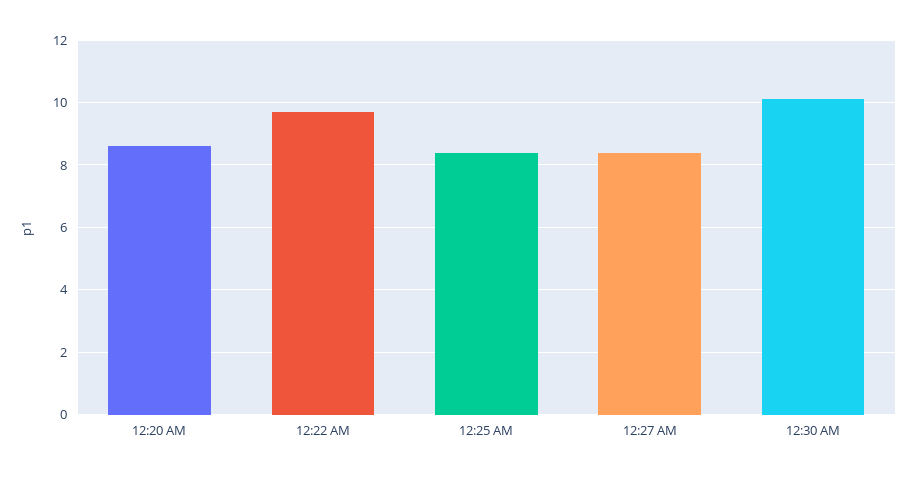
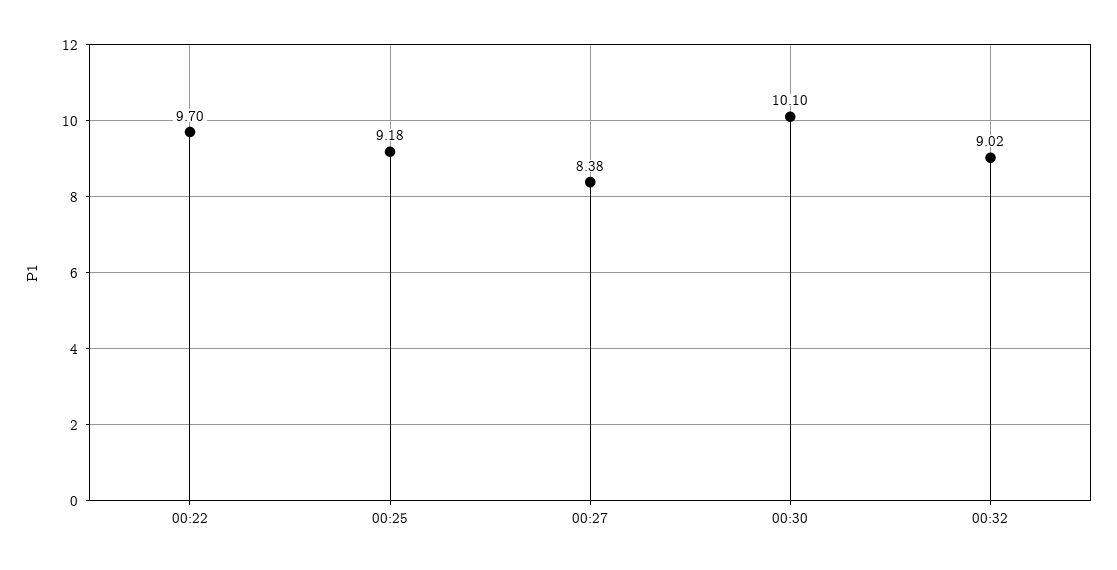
12:20 AM: 8.6 -> none
12:25 AM: 8.4 -> 9.18
00:32: none -> 9.02

